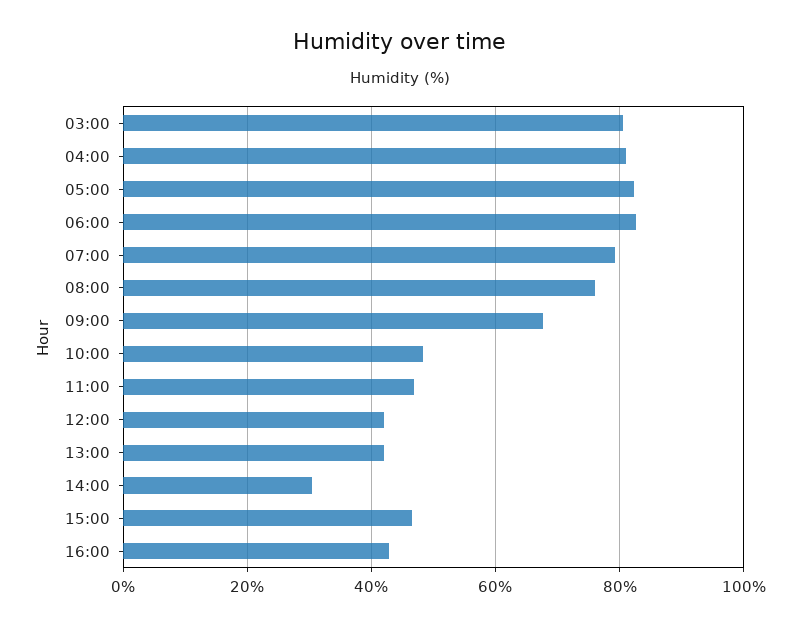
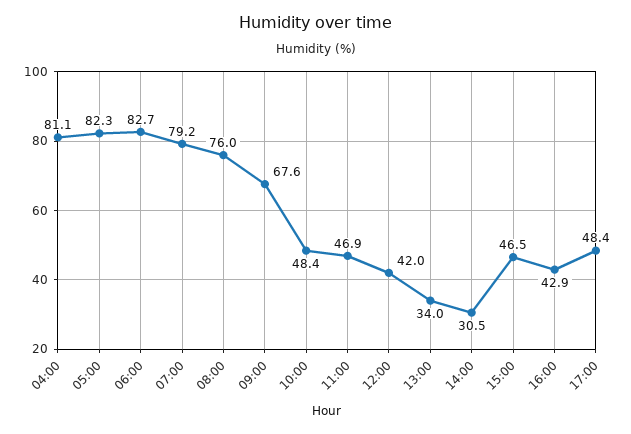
03:00: 80 -> none
13:00: 42 -> 34
17:00: none -> 48.4

